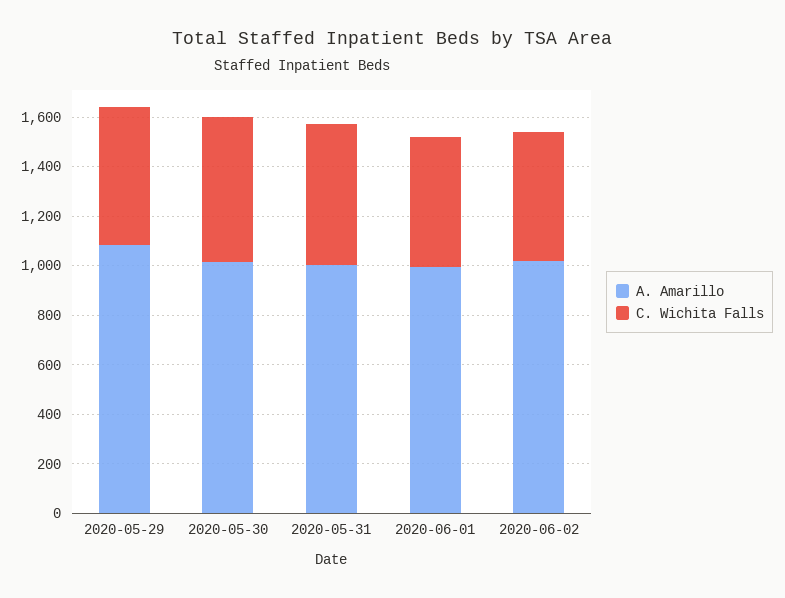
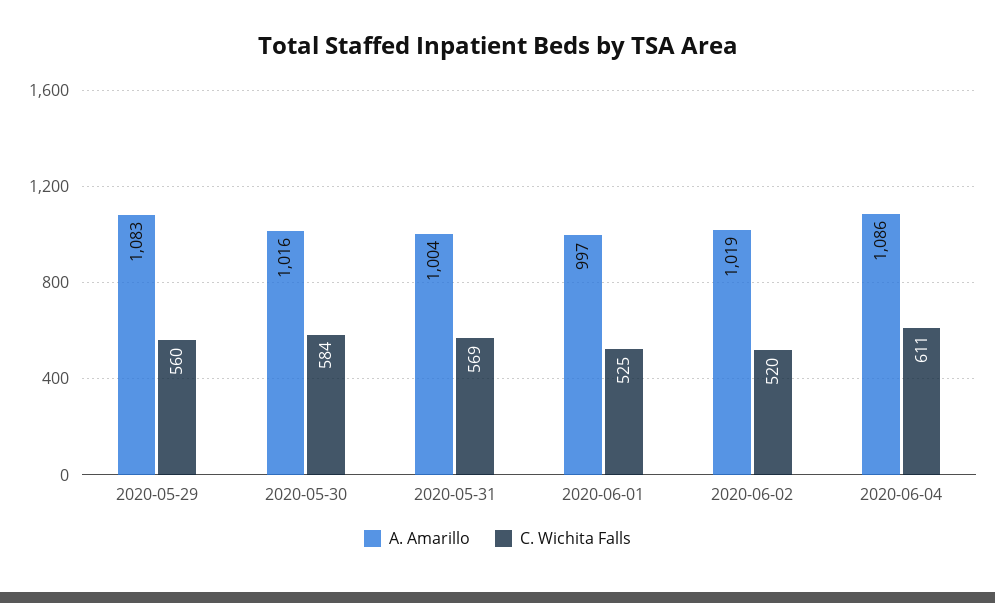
A. Amarillo, 2020-06-04: none -> 1086
C. Wichita Falls, 2020-06-04: none -> 611

